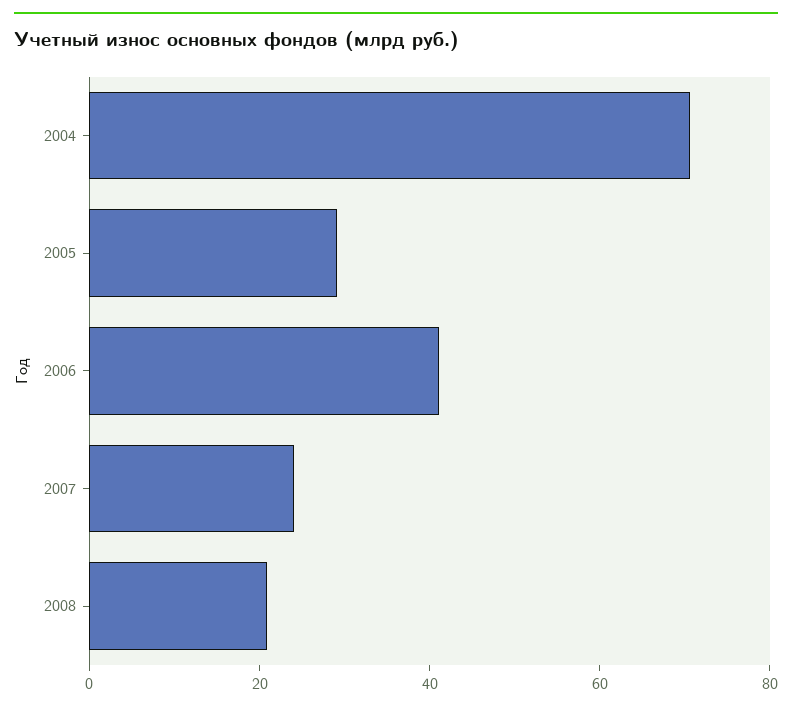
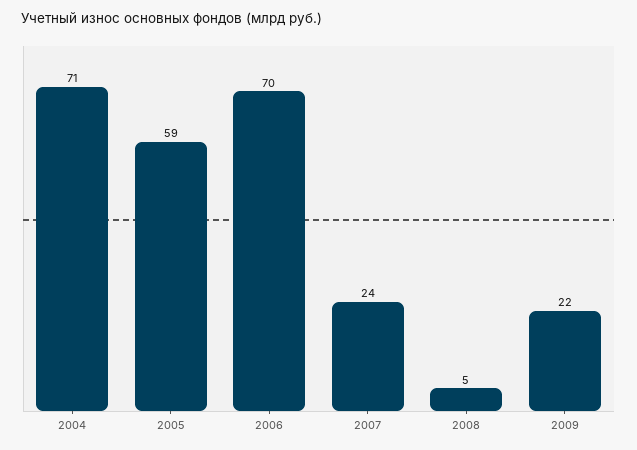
2005: 30 -> 59
2006: 40 -> 70
2008: 20 -> 5
2009: none -> 22

